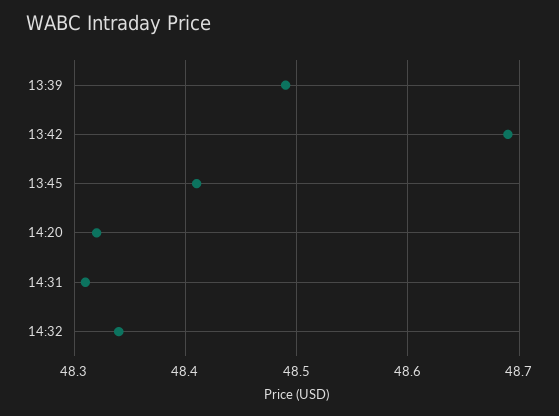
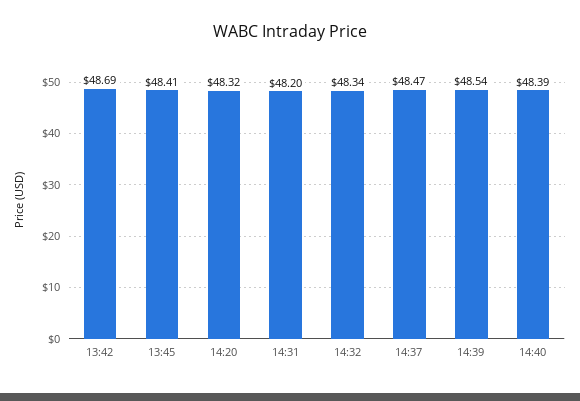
13:39: 48.49 -> none
14:31: 48.31 -> 48.2
14:37: none -> 48.47
14:39: none -> 48.54
14:40: none -> 48.39

